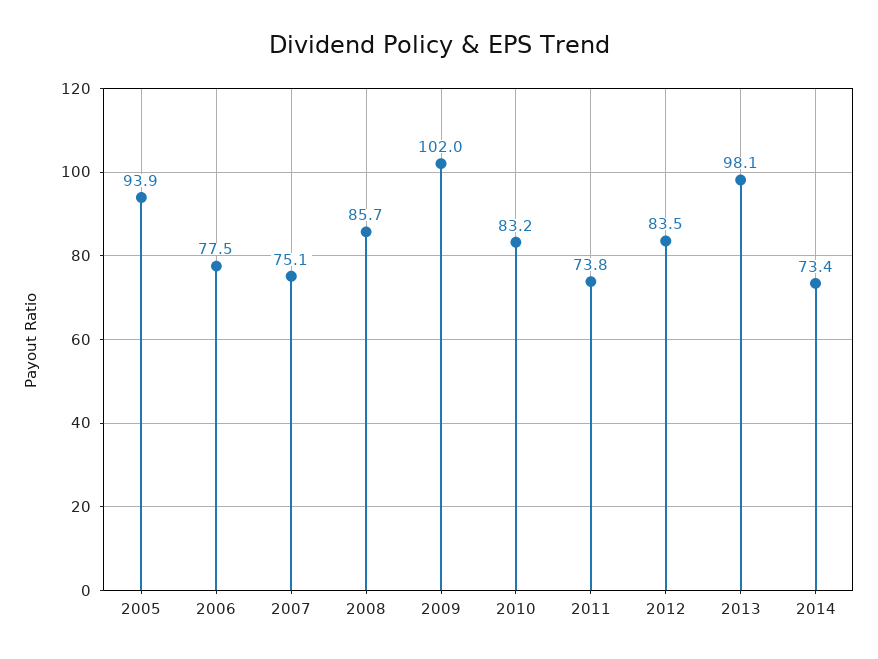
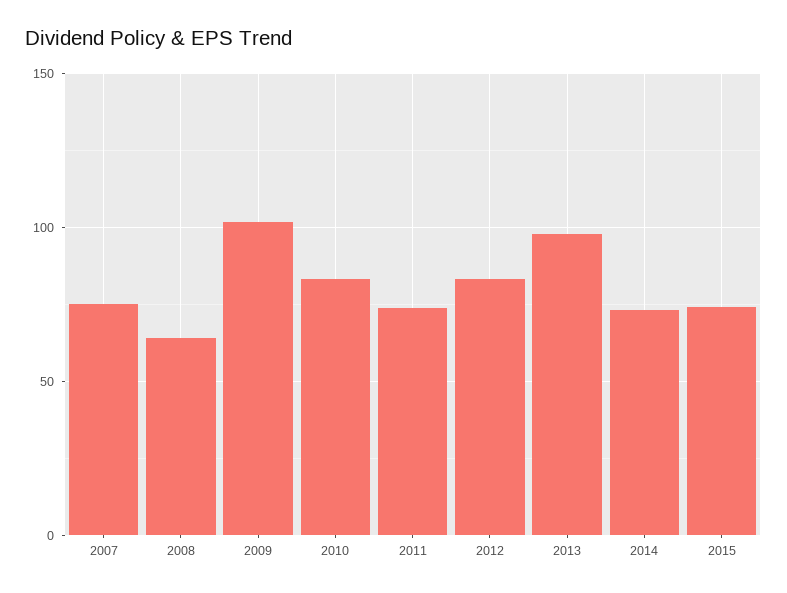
2005: 93.9 -> none
2006: 77.5 -> none
2008: 85.7 -> 65
2015: none -> 75

